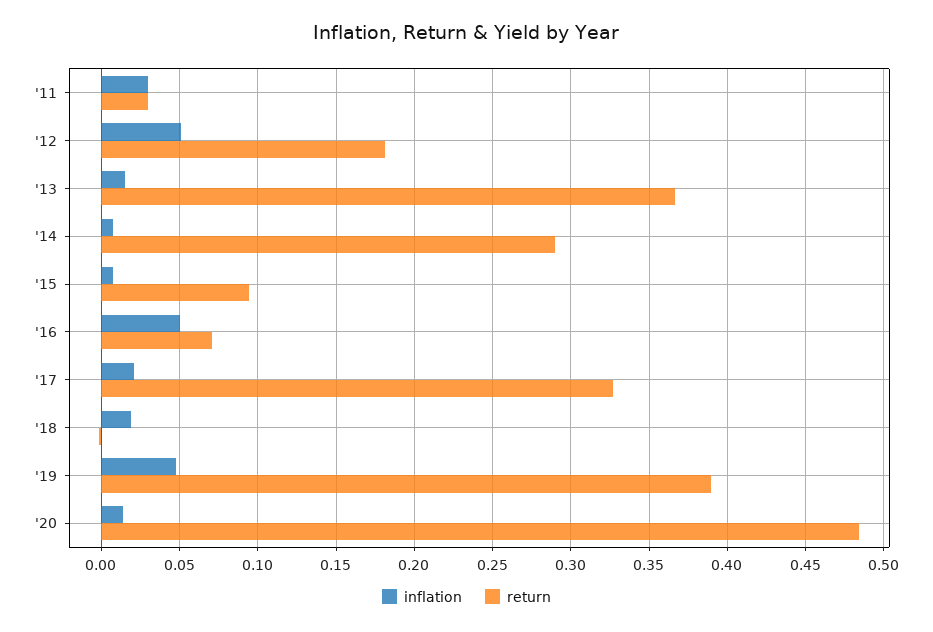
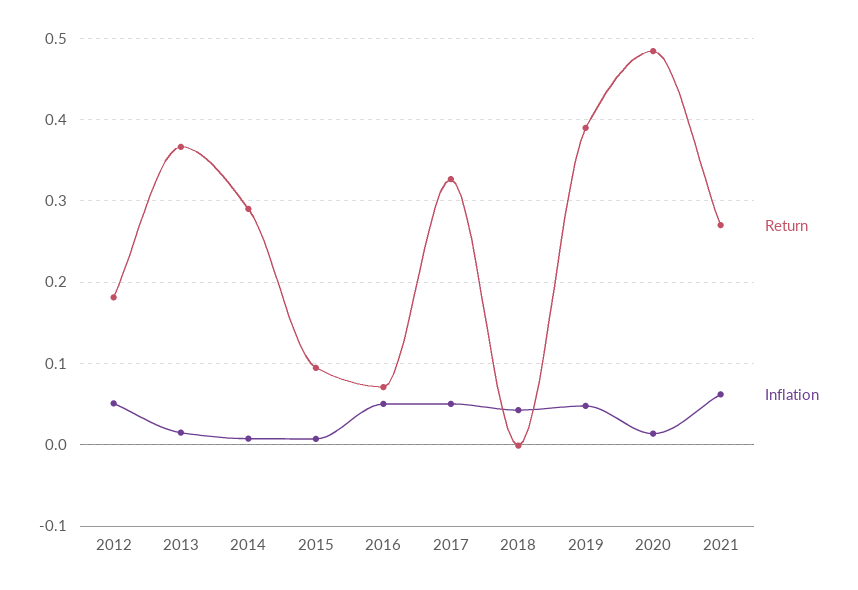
inflation, '11: 0.03 -> none
return, '11: 0.03 -> none
inflation, '17: 0.02 -> 0.05
inflation, '18: 0.02 -> 0.04
return, 2021: none -> 0.27
inflation, 2021: none -> 0.06

